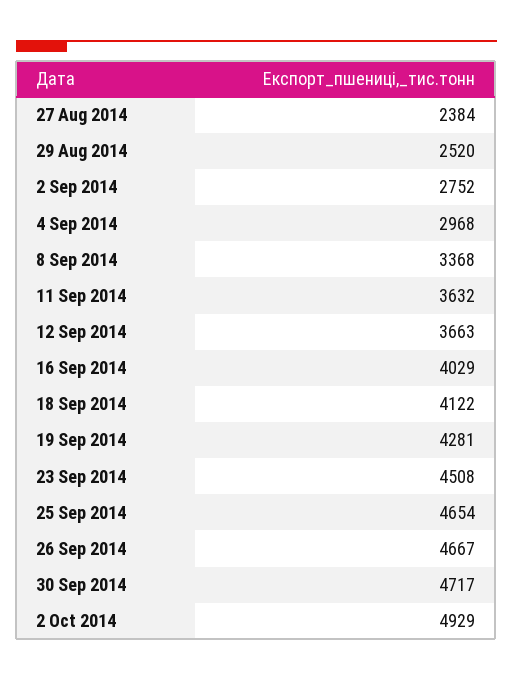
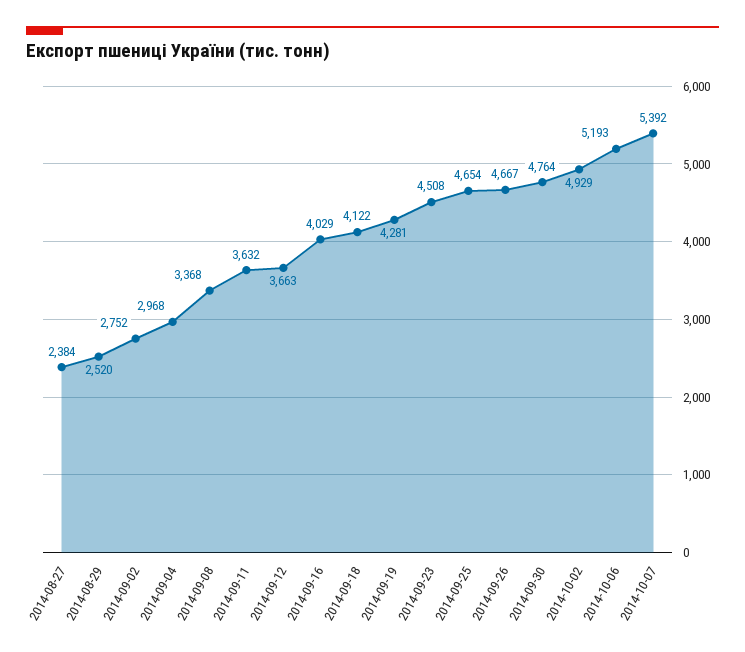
30 Sep 2014: 4717 -> 4764
2014-10-06: none -> 5193
2014-10-07: none -> 5392

